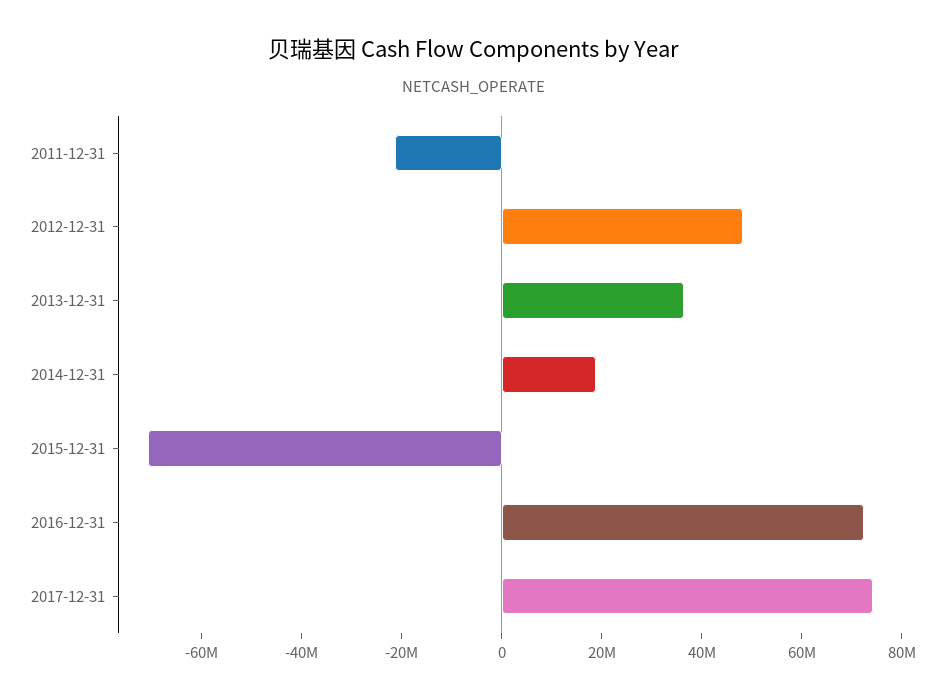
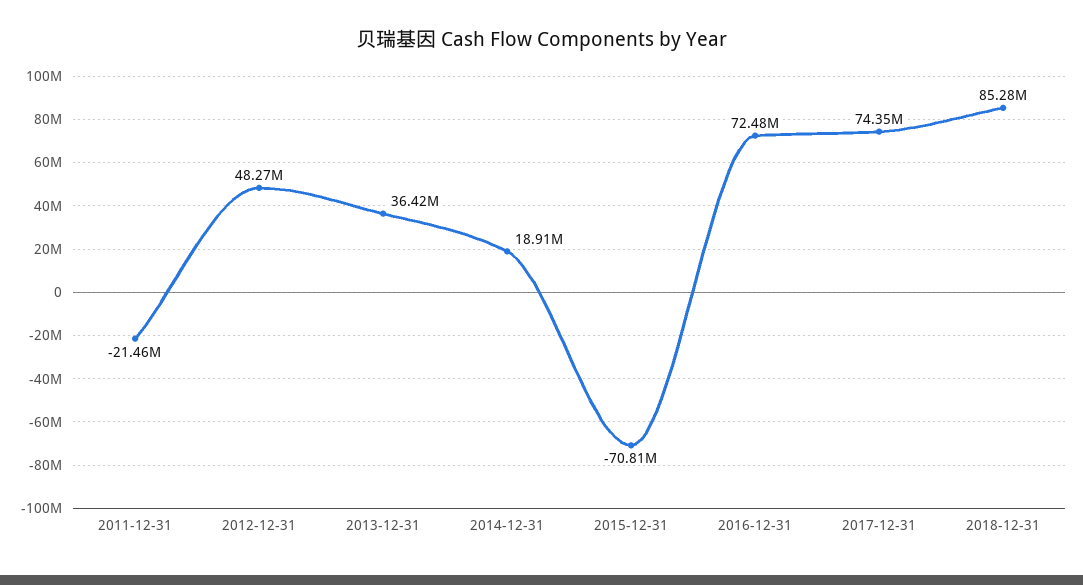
2018-12-31: none -> 85280000

